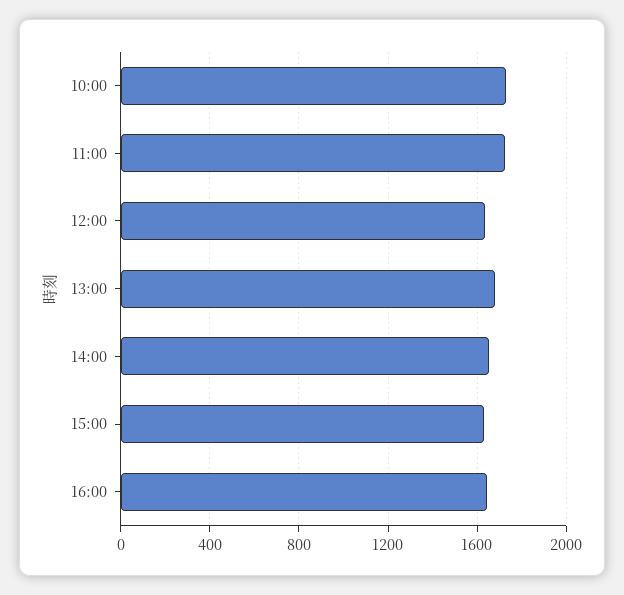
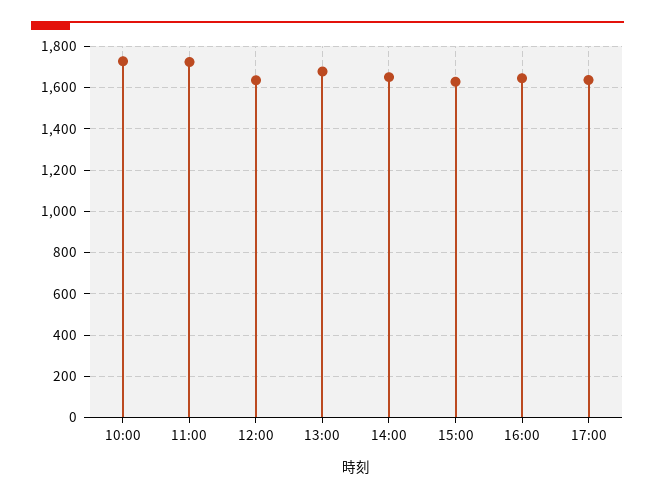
17:00: none -> 1650

